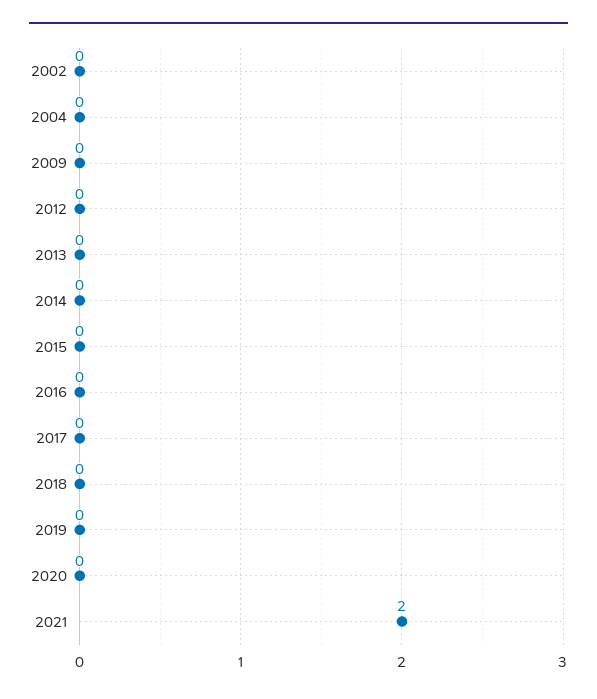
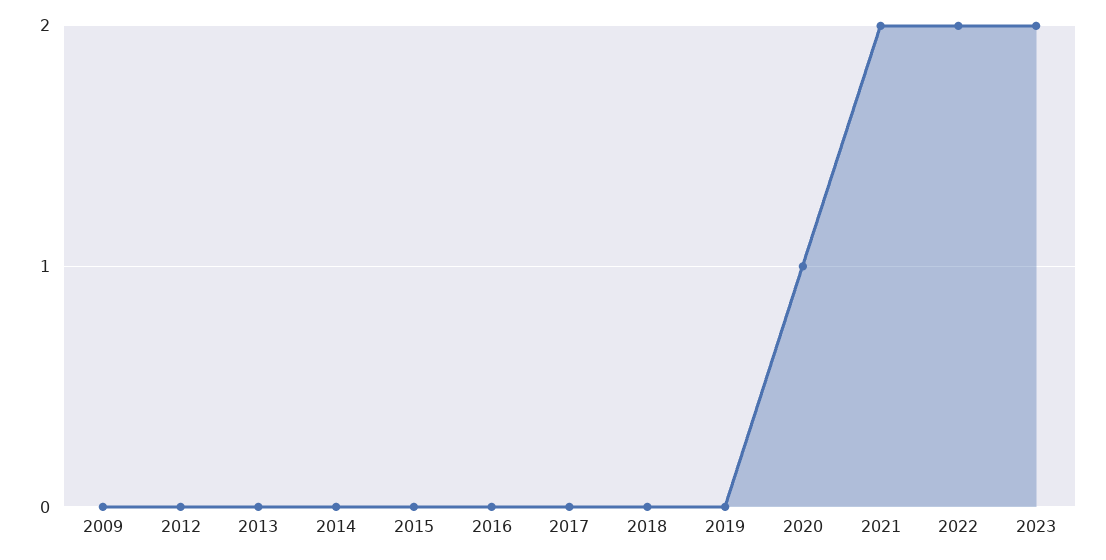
2002: 0 -> none
2004: 0 -> none
2020: 0 -> 1
2022: none -> 2
2023: none -> 2

